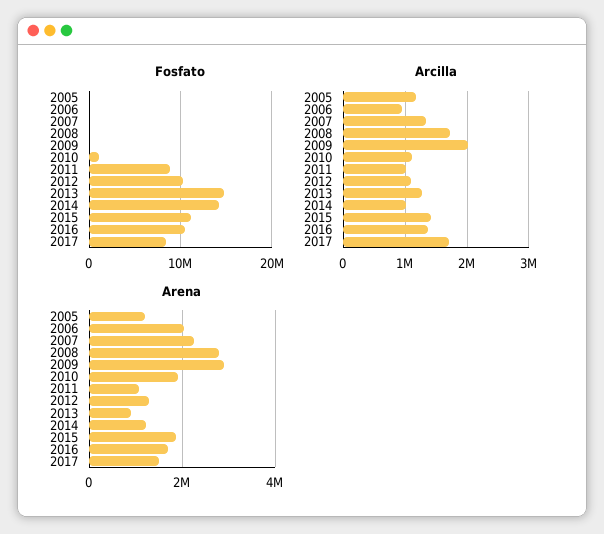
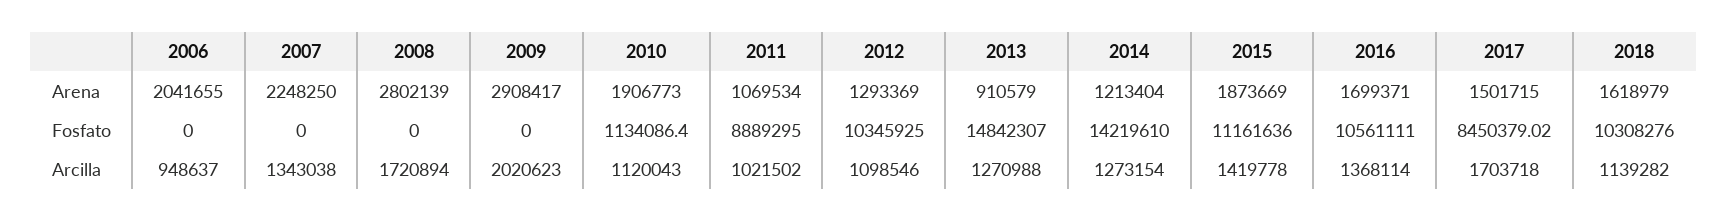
Fosfato, 2005: 0 -> none
Arcilla, 2005: 1200000 -> none
Arcilla, 2014: 1000000 -> 1273154
Arena, 2005: 1200000 -> none
Arena, 2018: none -> 1618979
Fosfato, 2018: none -> 10308276
Arcilla, 2018: none -> 1139282

